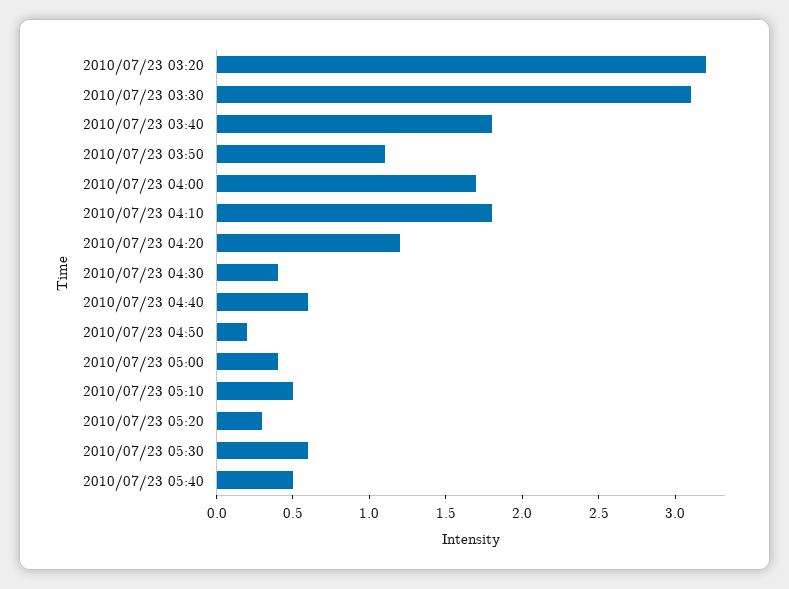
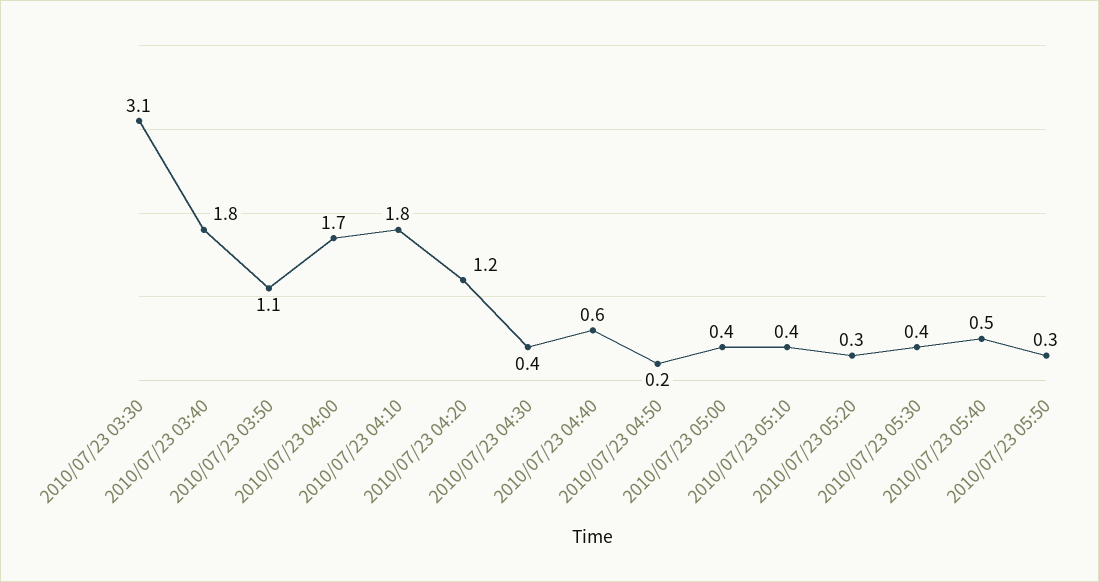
2010/07/23 03:20: 3.2 -> none
2010/07/23 05:10: 0.5 -> 0.4
2010/07/23 05:30: 0.6 -> 0.4
2010/07/23 05:50: none -> 0.3

